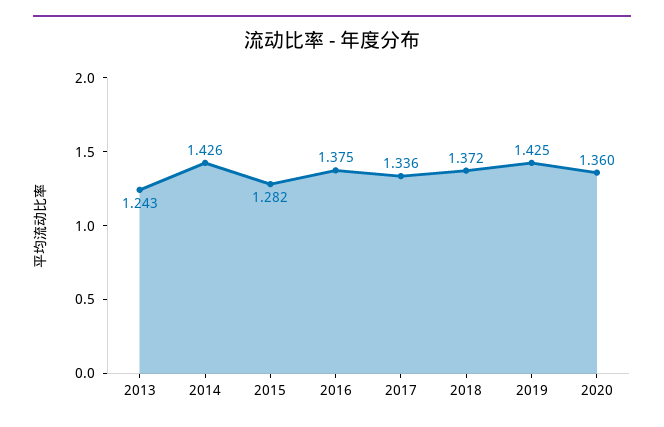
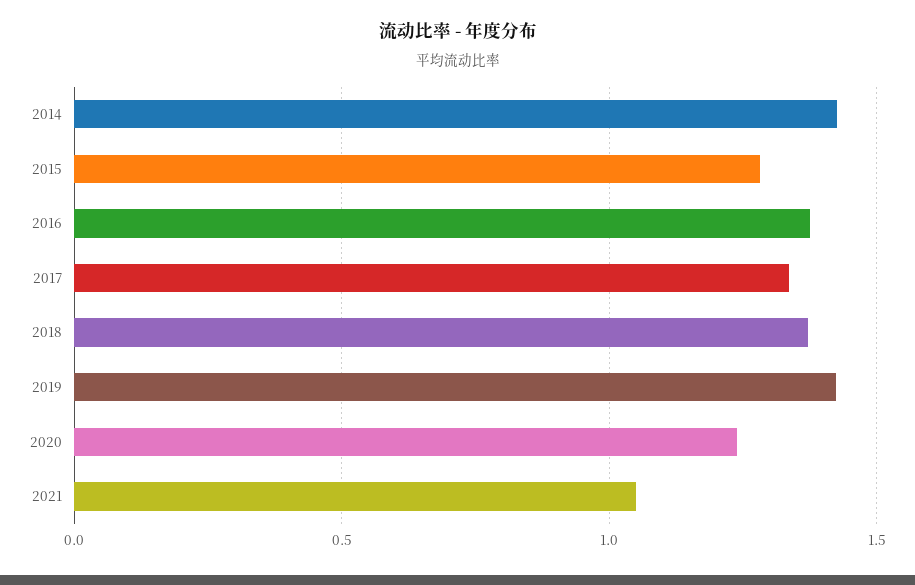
2013: 1.243 -> none
2020: 1.36 -> 1.25
2021: none -> 1.05

